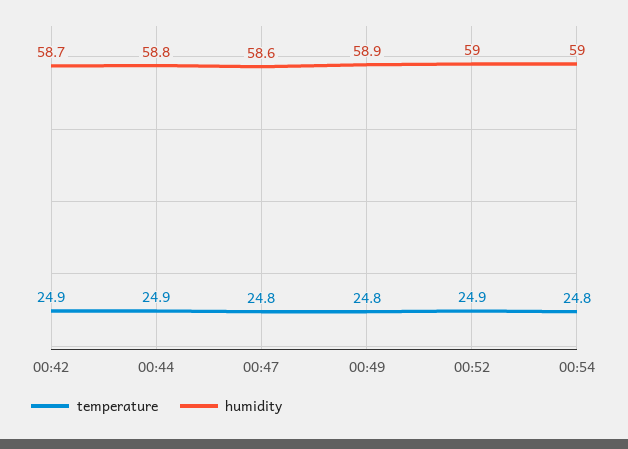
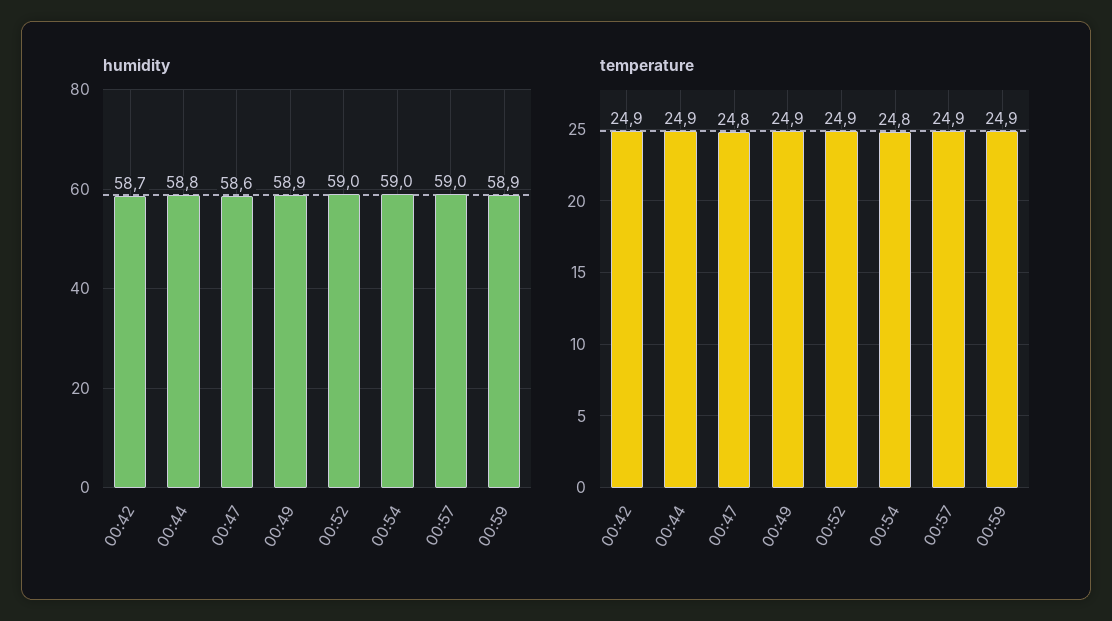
temperature, 00:49: 24.8 -> 24.9
humidity, 00:57: none -> 59
humidity, 00:59: none -> 58.9
temperature, 00:57: none -> 24.9
temperature, 00:59: none -> 24.9

